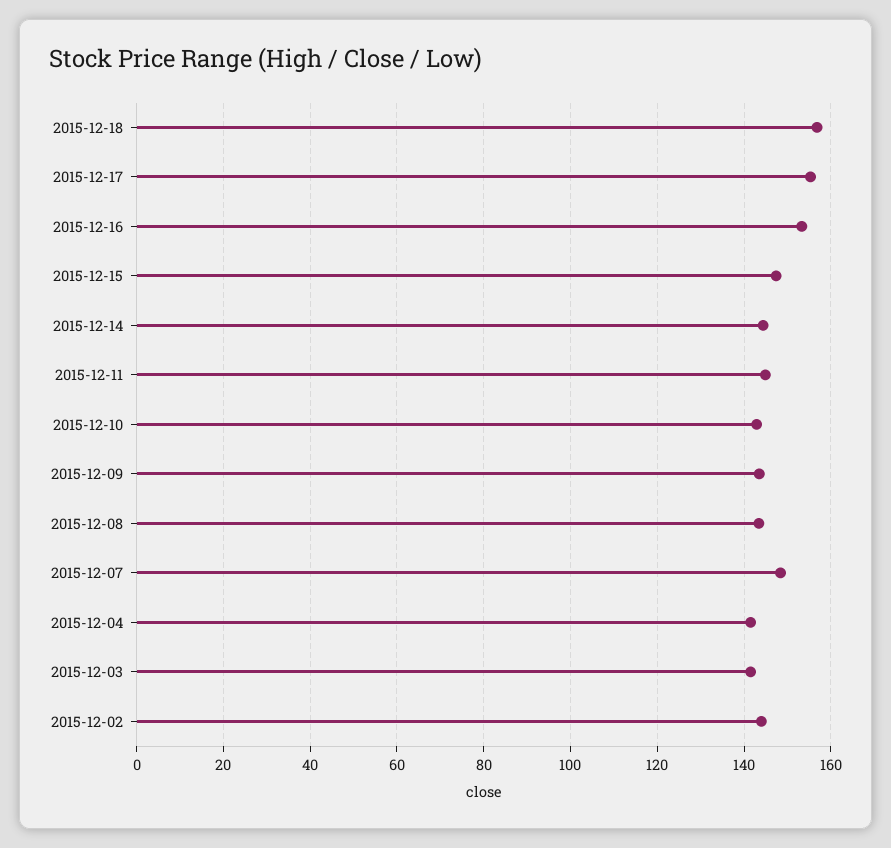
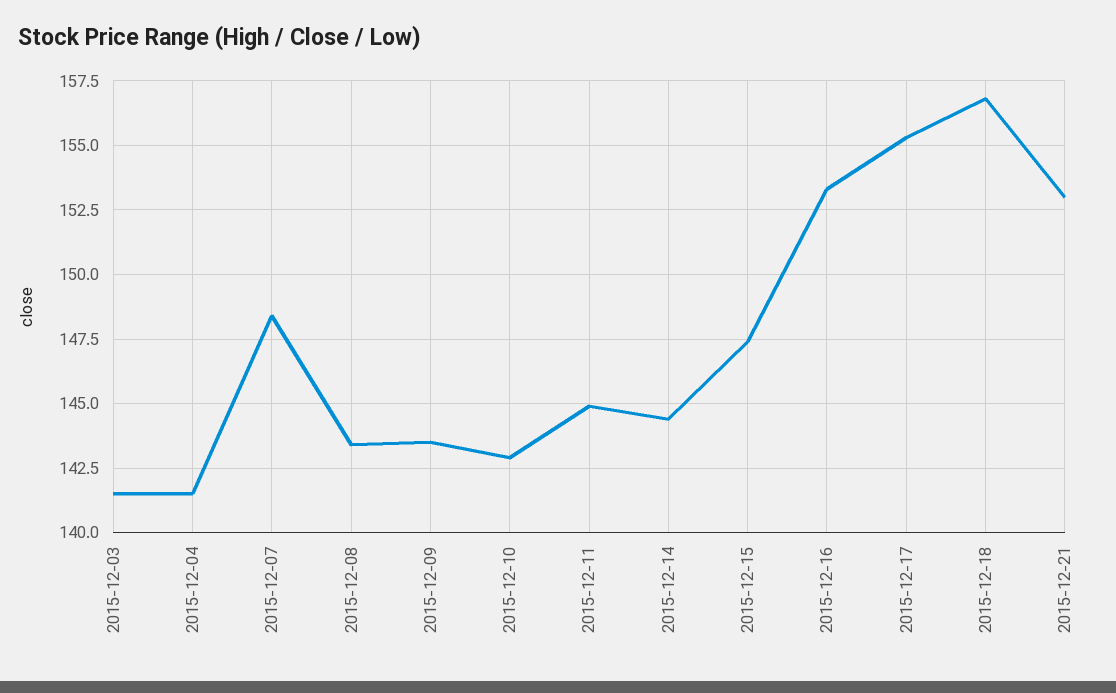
2015-12-02: 144 -> none
2015-12-21: none -> 153

